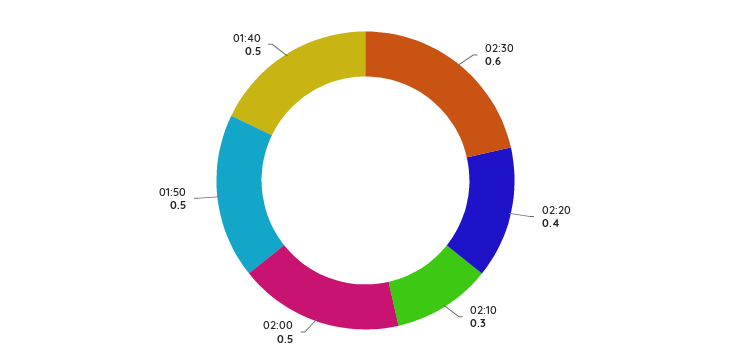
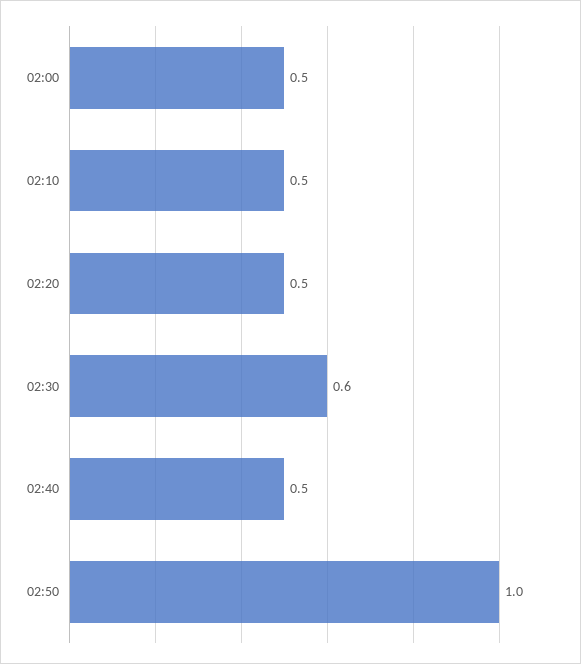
02:20: 0.4 -> 0.5
02:10: 0.3 -> 0.5
01:50: 0.5 -> none
01:40: 0.5 -> none
02:40: none -> 0.5
02:50: none -> 1

